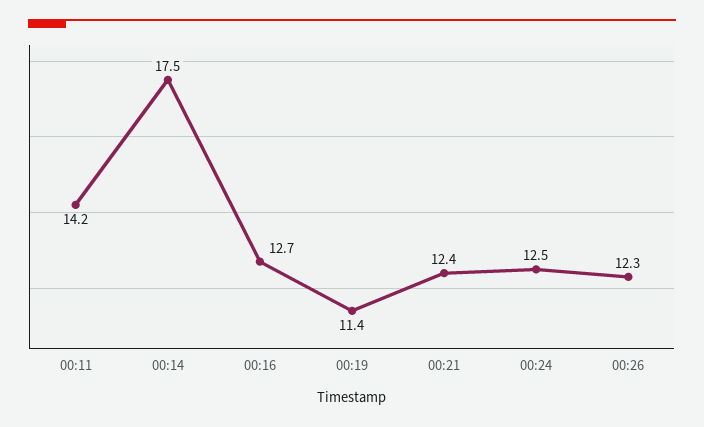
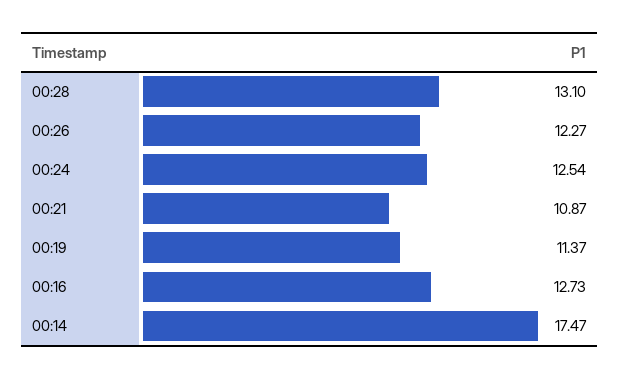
00:11: 14.2 -> none
00:21: 12.4 -> 10.87
00:28: none -> 13.1

